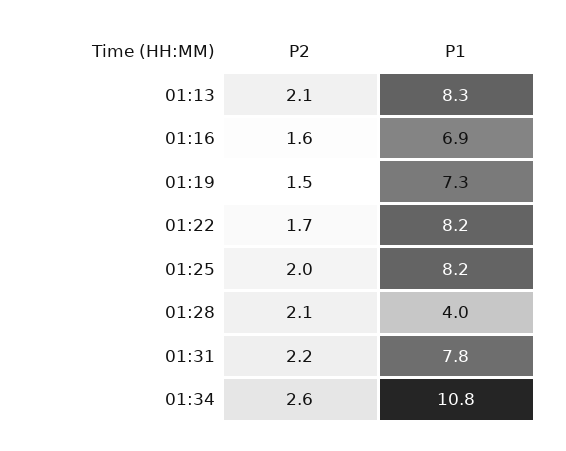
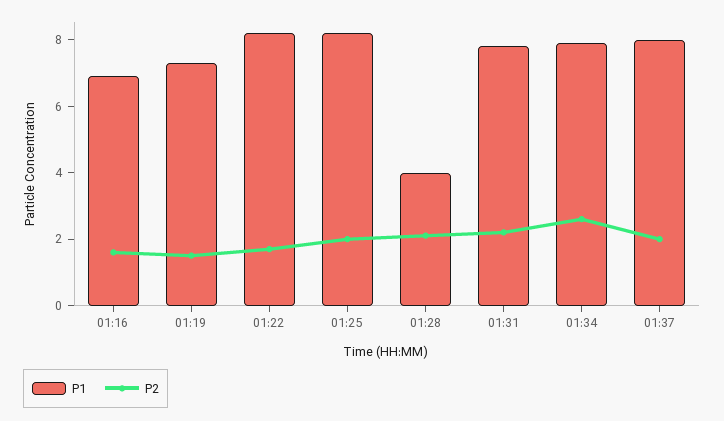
P2, 01:13: 2.1 -> none
P1, 01:13: 8.3 -> none
P1, 01:34: 10.8 -> 8
P1, 01:37: none -> 8
P2, 01:37: none -> 2

